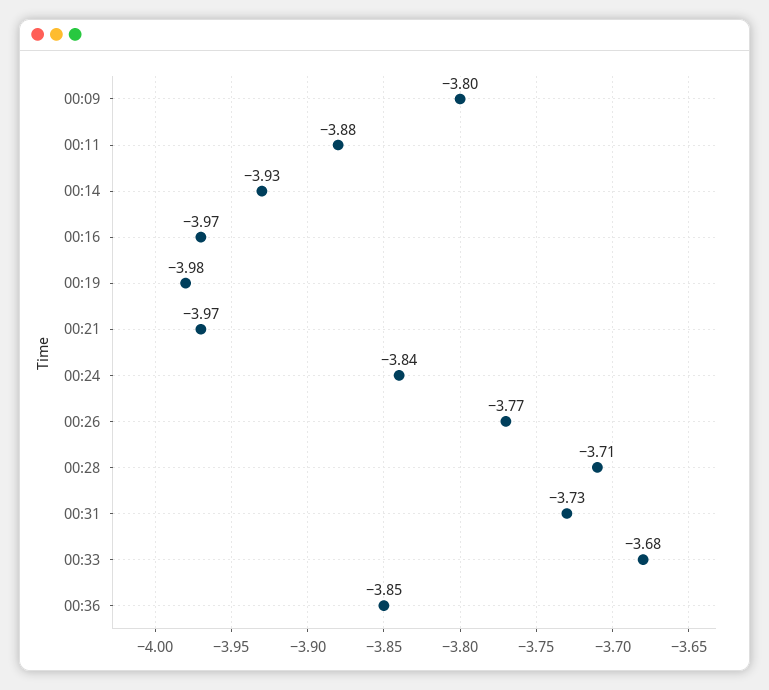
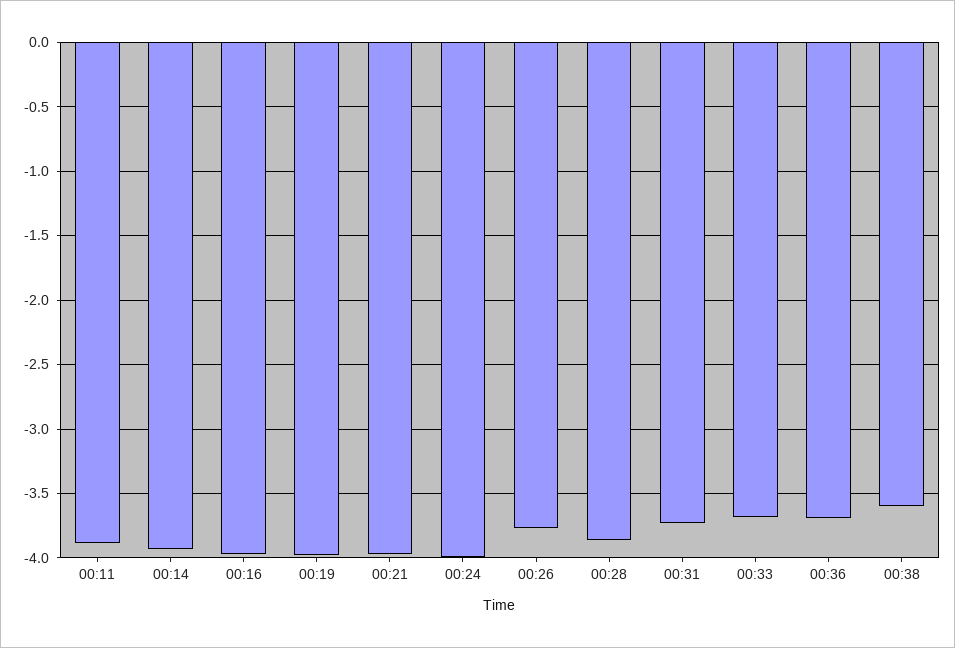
00:09: -3.8 -> none
00:24: -3.84 -> -4
00:28: -3.71 -> -3.85
00:36: -3.85 -> -3.7
00:38: none -> -3.6

